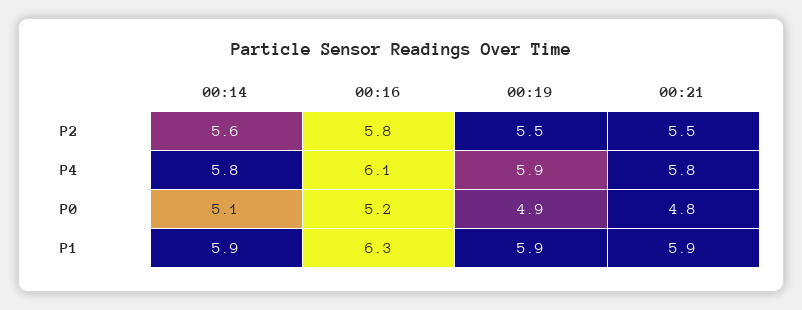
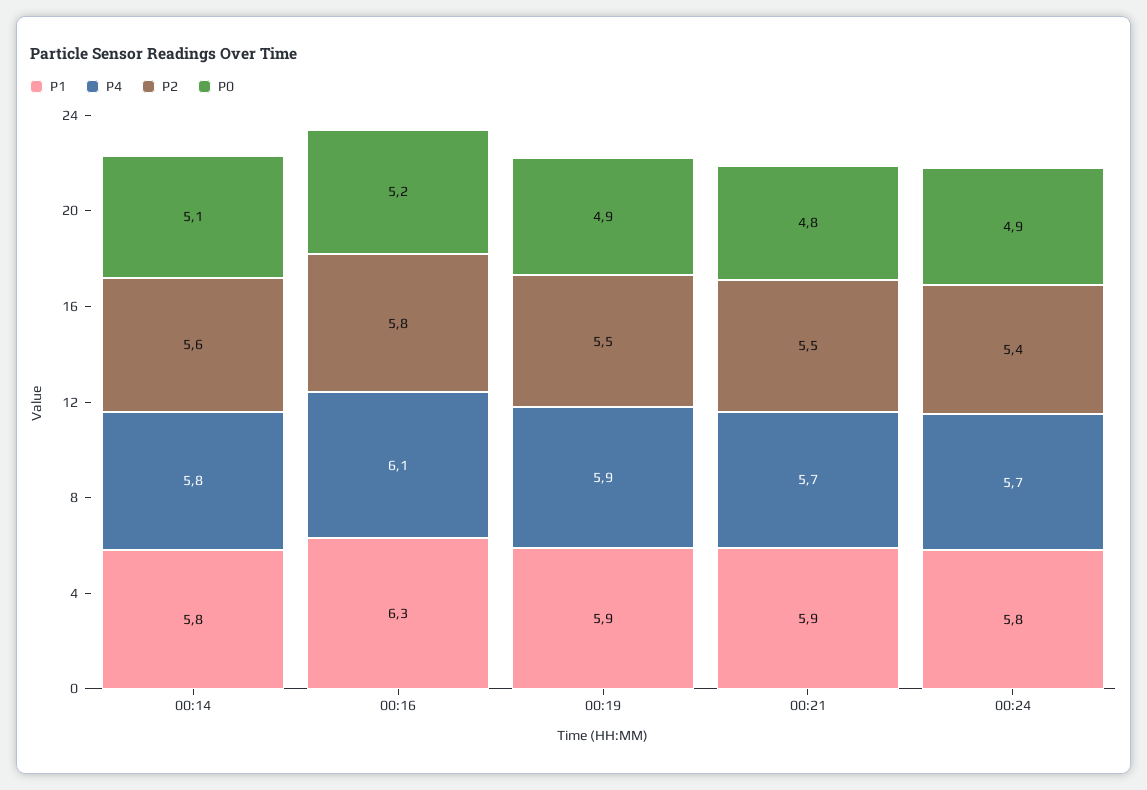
P4, 00:21: 5.8 -> 5.7
P1, 00:14: 5.9 -> 5.8
P1, 00:24: none -> 5.8
P4, 00:24: none -> 5.7
P2, 00:24: none -> 5.4
P0, 00:24: none -> 4.9

